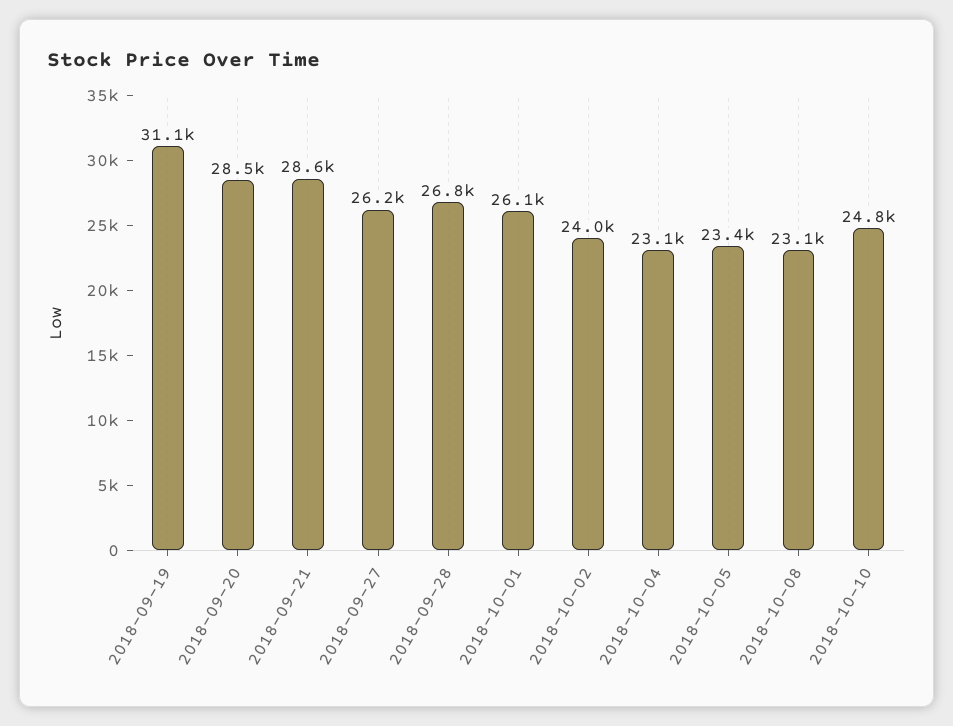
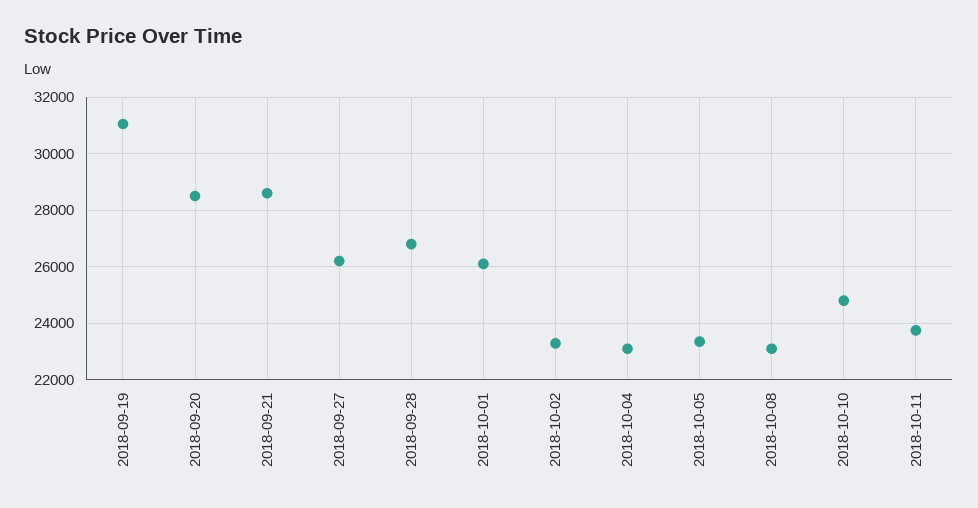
2018-10-02: 24000 -> 23250
2018-10-11: none -> 23750

